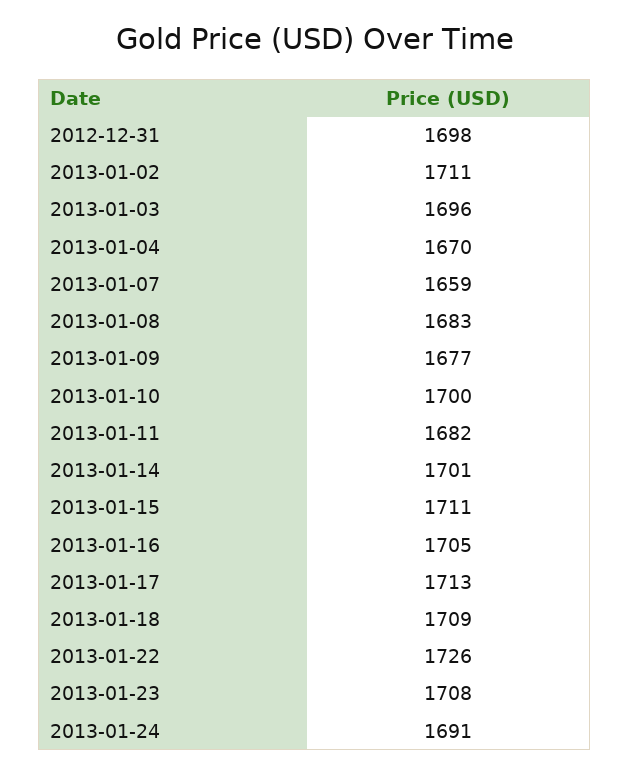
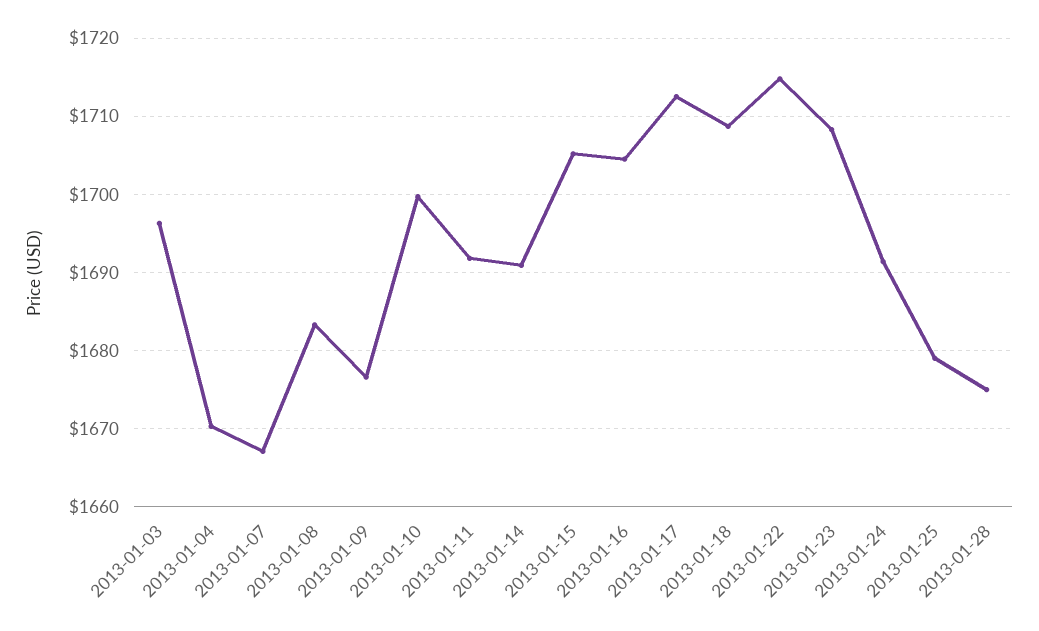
2012-12-31: 1698 -> none
2013-01-02: 1711 -> none
2013-01-07: 1659 -> 1667
2013-01-11: 1682 -> 1692
2013-01-14: 1701 -> 1691
2013-01-15: 1711 -> 1705
2013-01-22: 1726 -> 1715
2013-01-25: none -> 1679
2013-01-28: none -> 1675

